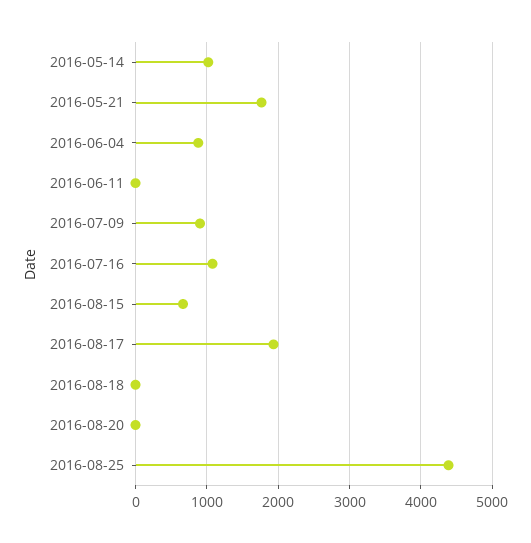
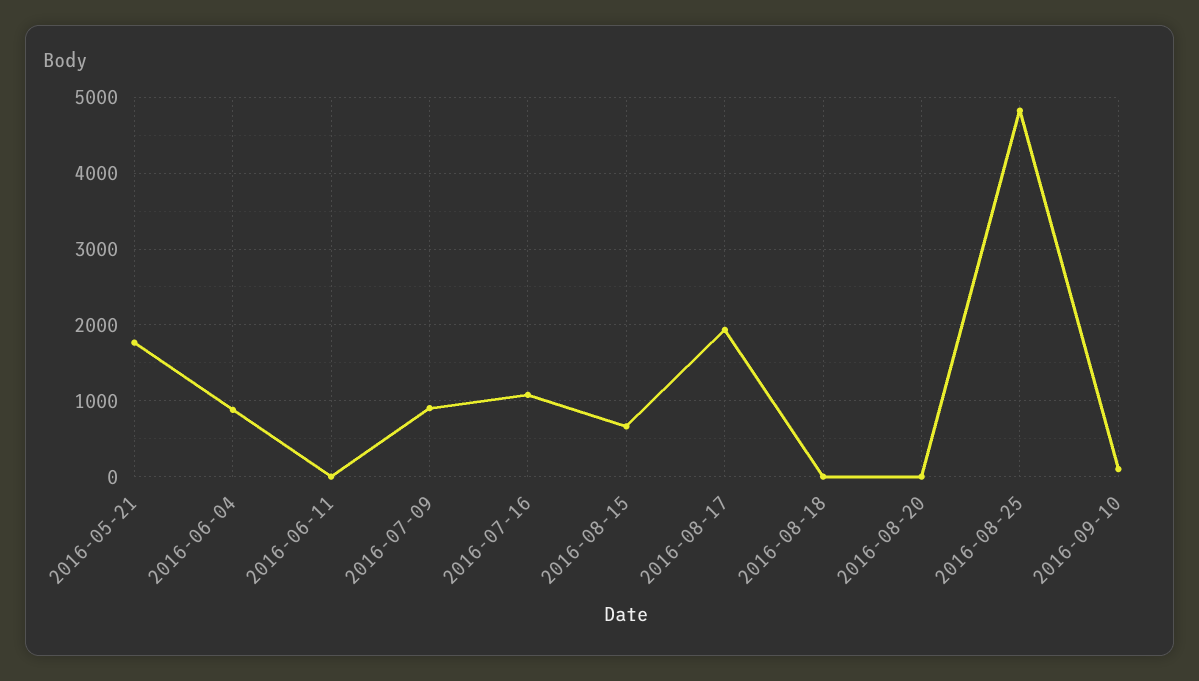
2016-05-14: 1000 -> none
2016-08-25: 4400 -> 4800
2016-09-10: none -> 100

